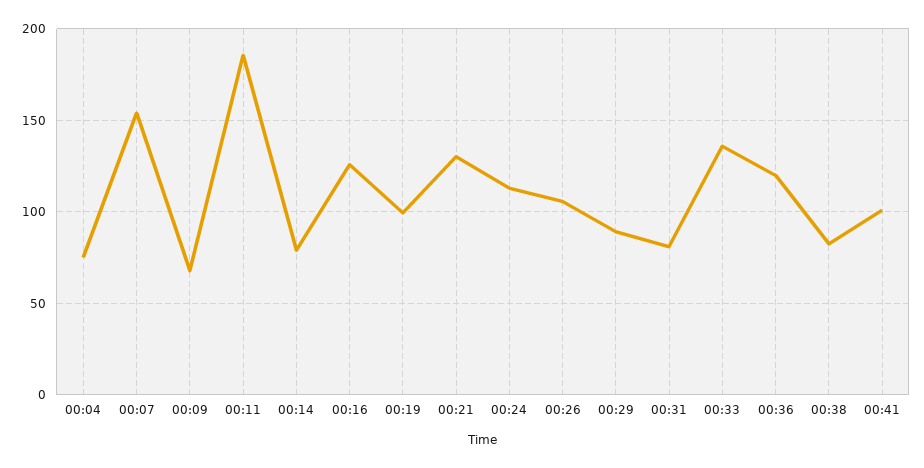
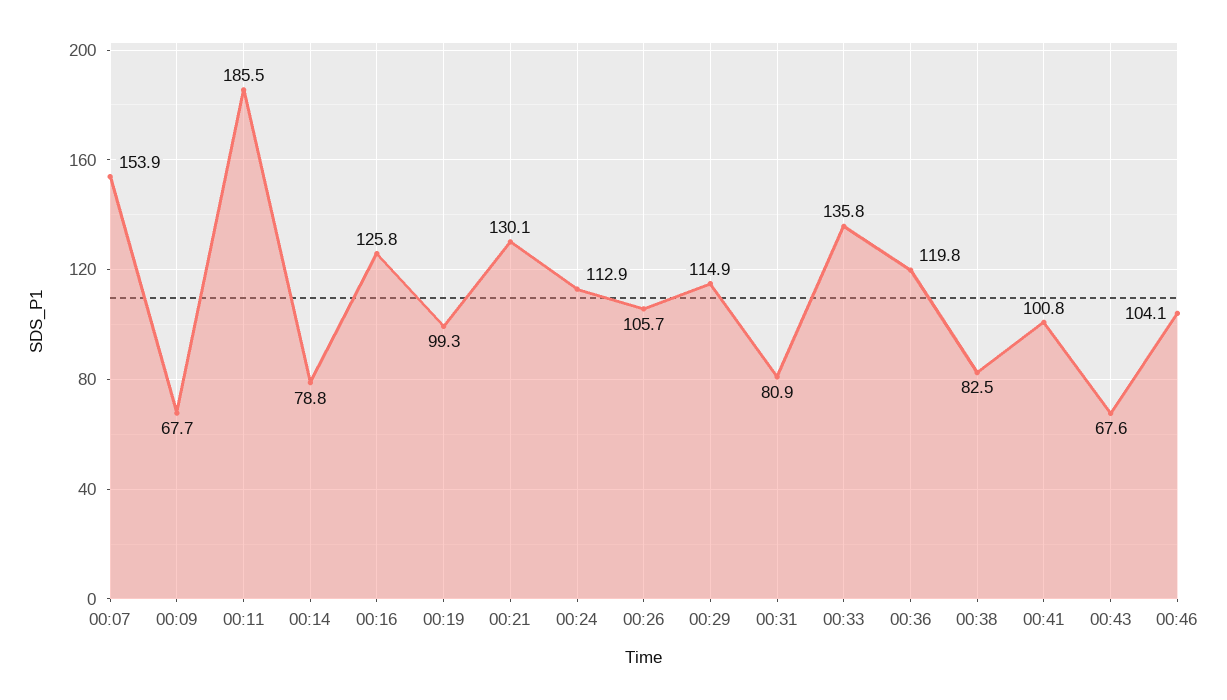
00:04: 75 -> none
00:29: 90 -> 114.9
00:43: none -> 67.6
00:46: none -> 104.1

